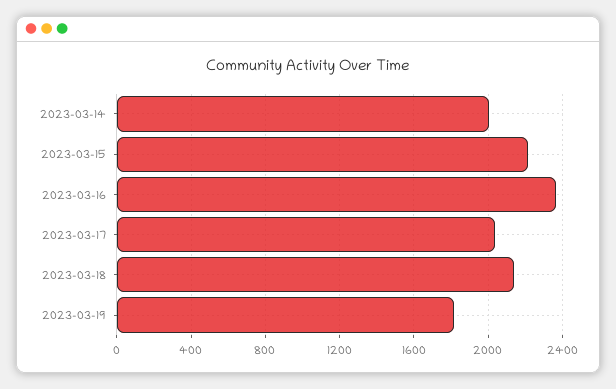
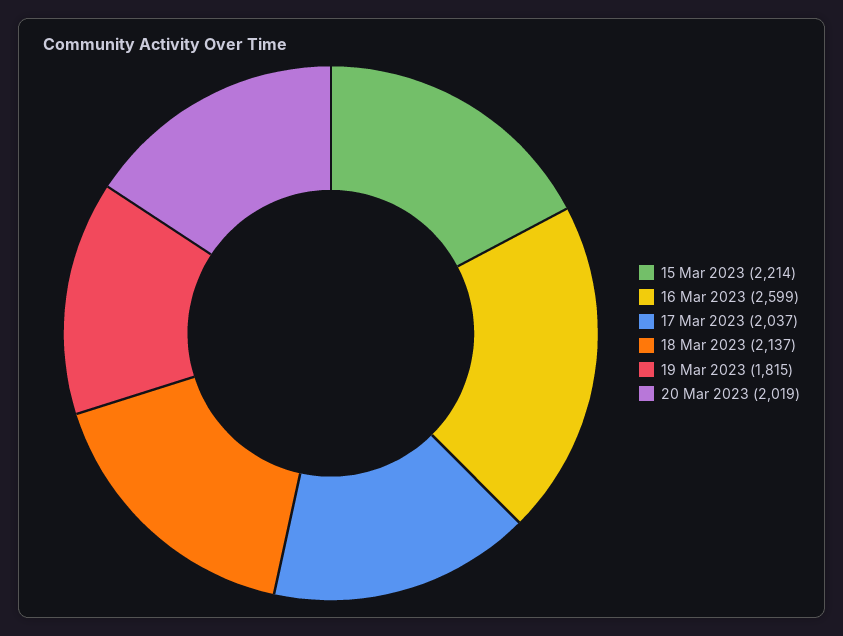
2023-03-14: 2000 -> none
2023-03-16: 2350 -> 2599
20 Mar 2023: none -> 2019

